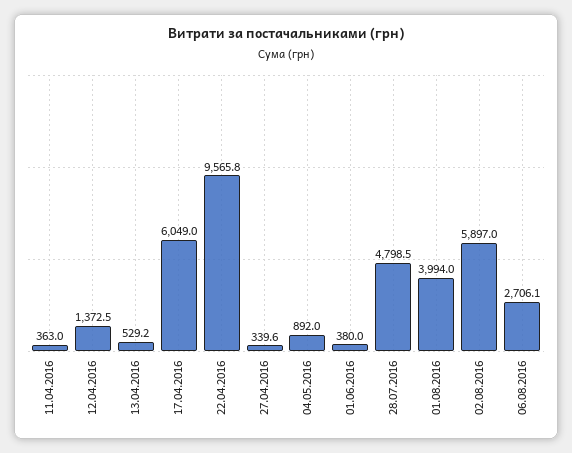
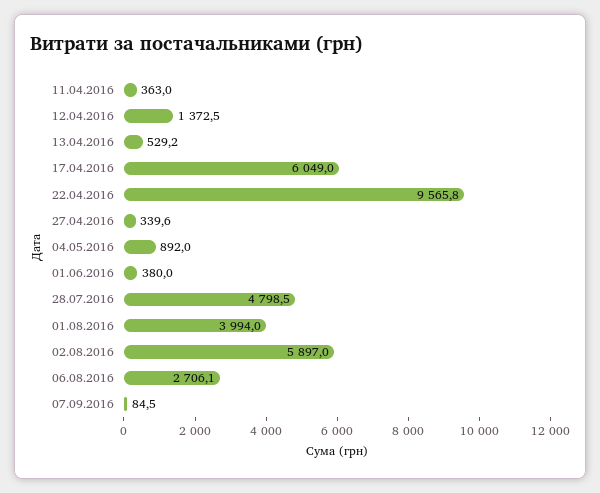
07.09.2016: none -> 84.5

